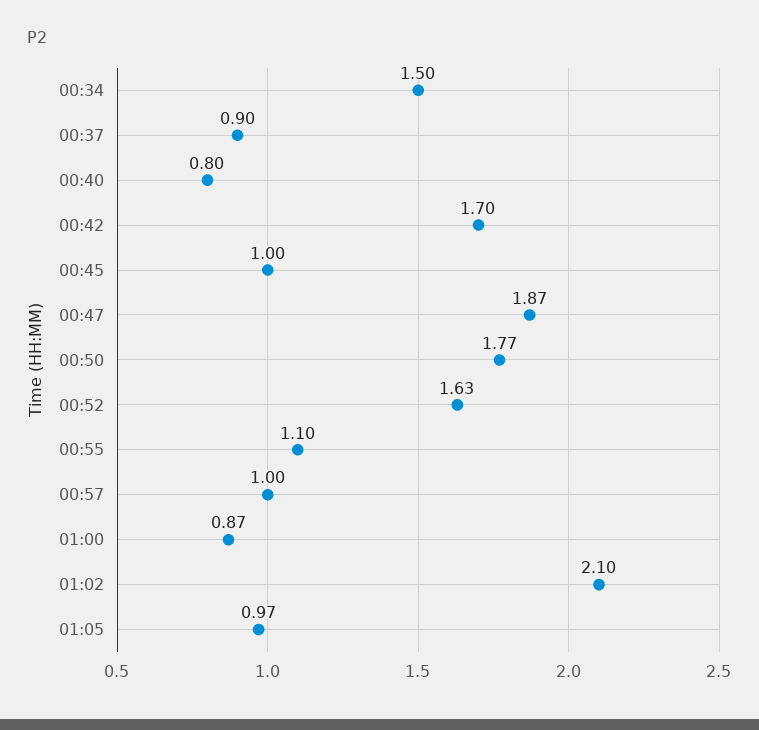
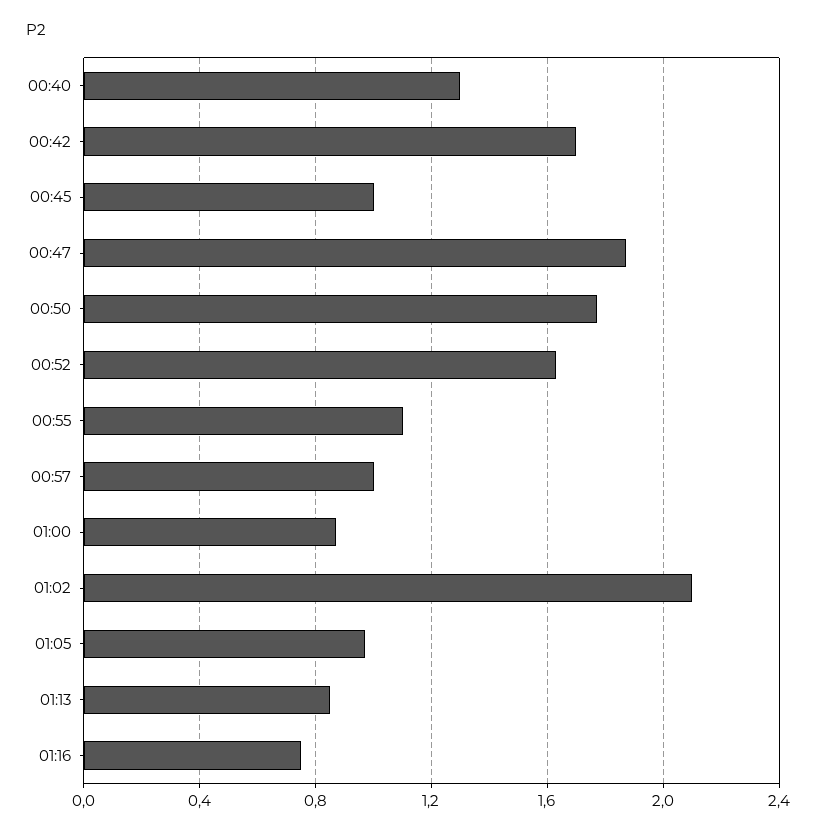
00:34: 1.5 -> none
00:37: 0.9 -> none
00:40: 0.8 -> 1.3
01:13: none -> 0.85
01:16: none -> 0.75

